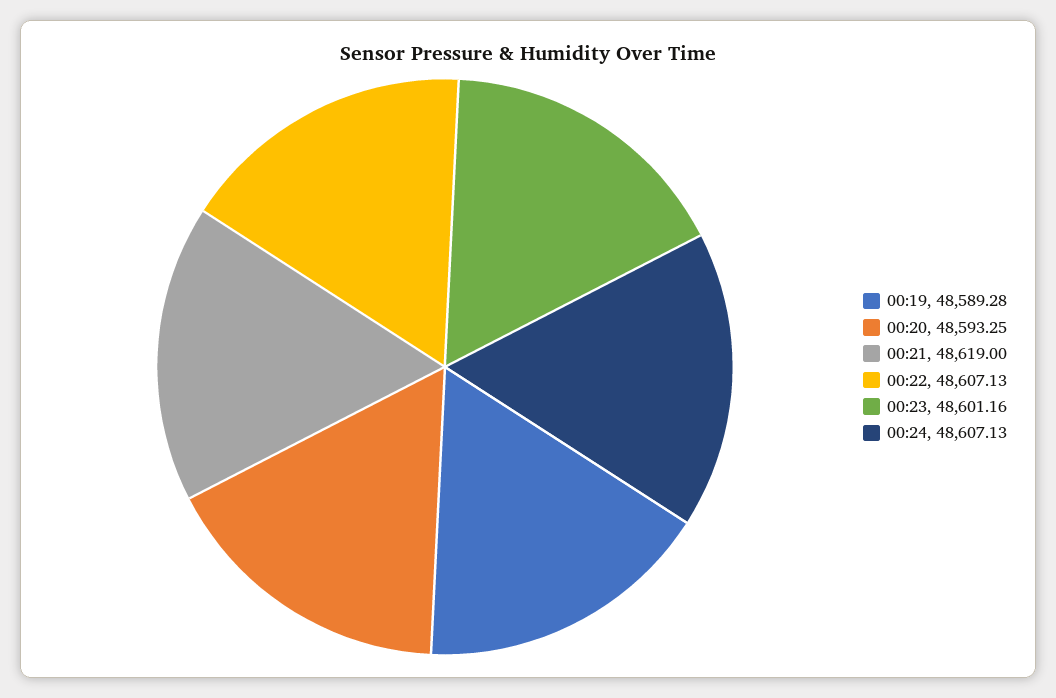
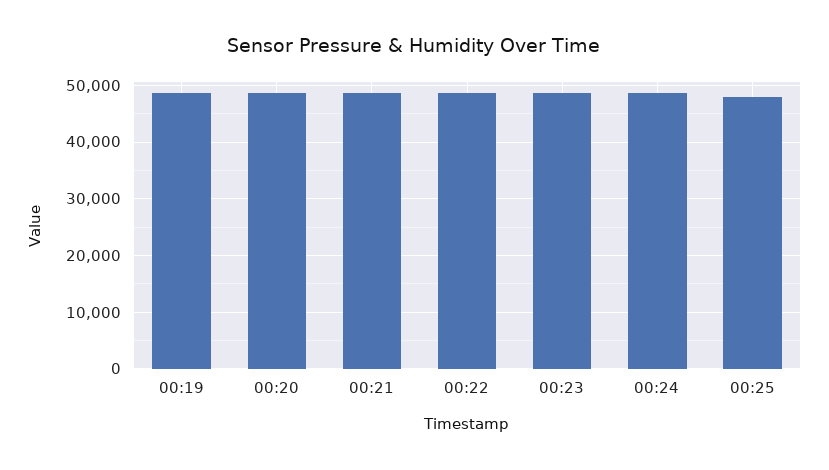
00:25: none -> 48000

